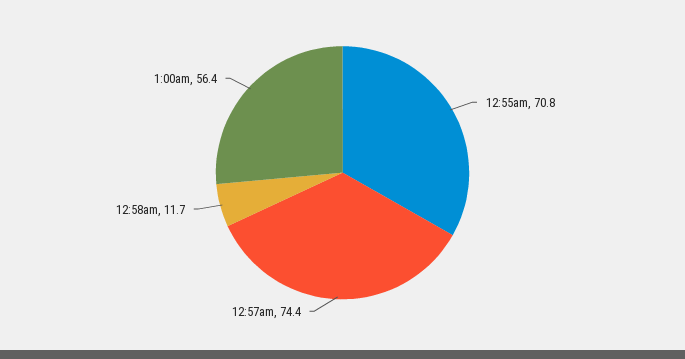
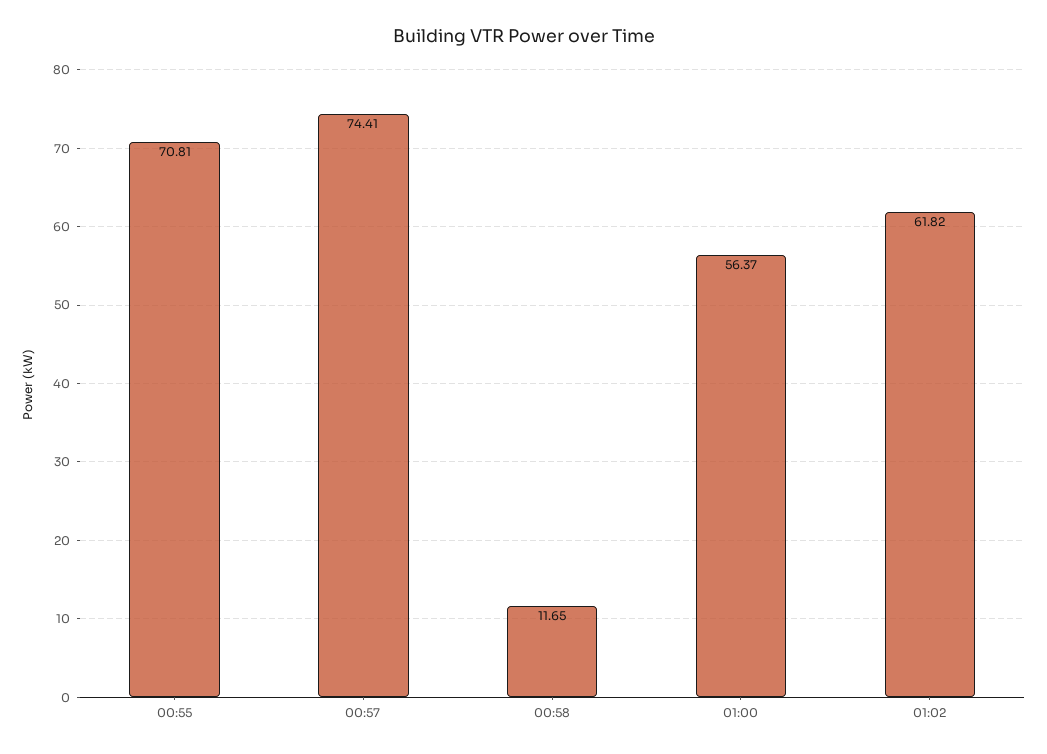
01:02: none -> 61.82

